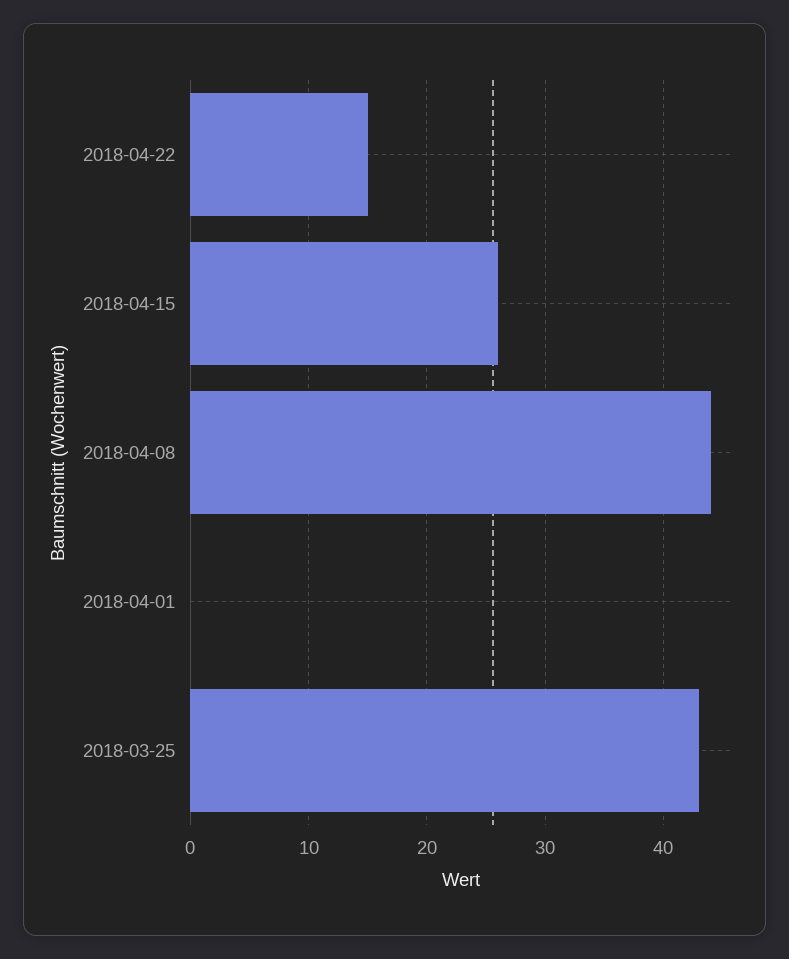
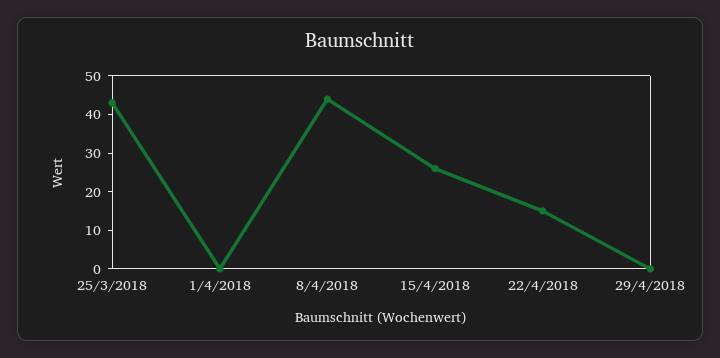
29/4/2018: none -> 0

